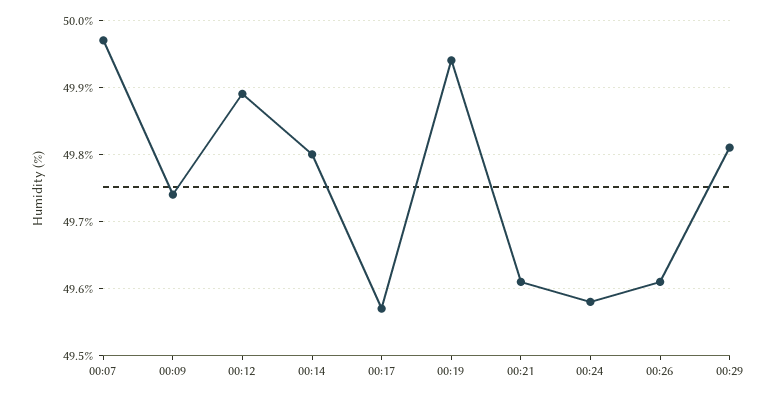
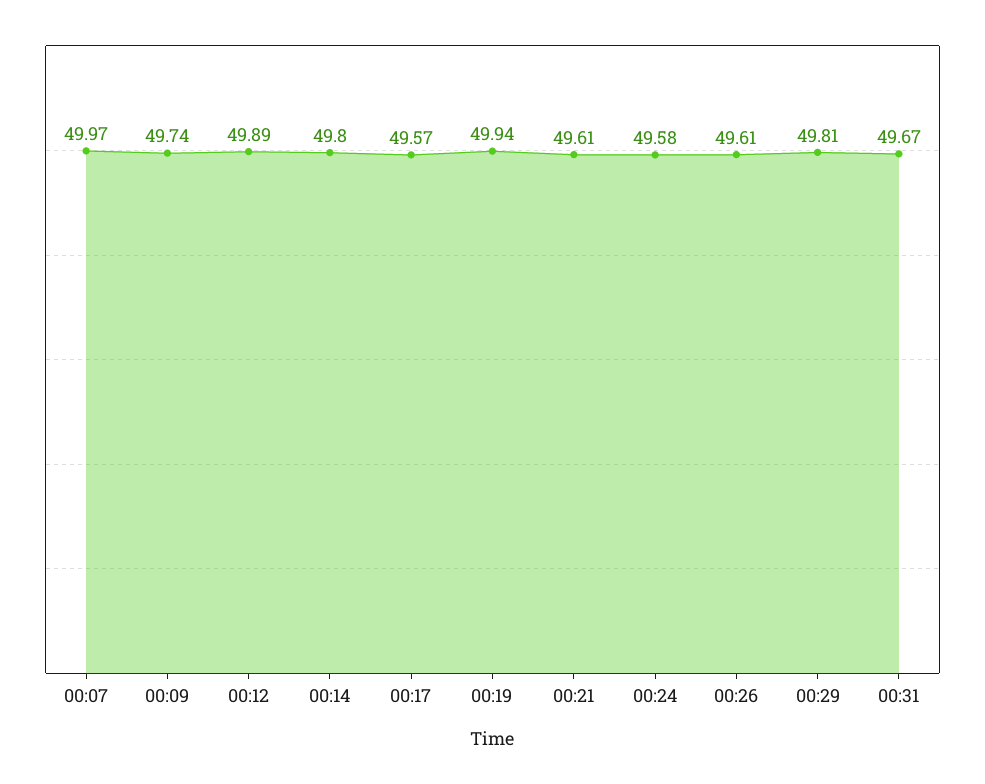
00:31: none -> 49.67

